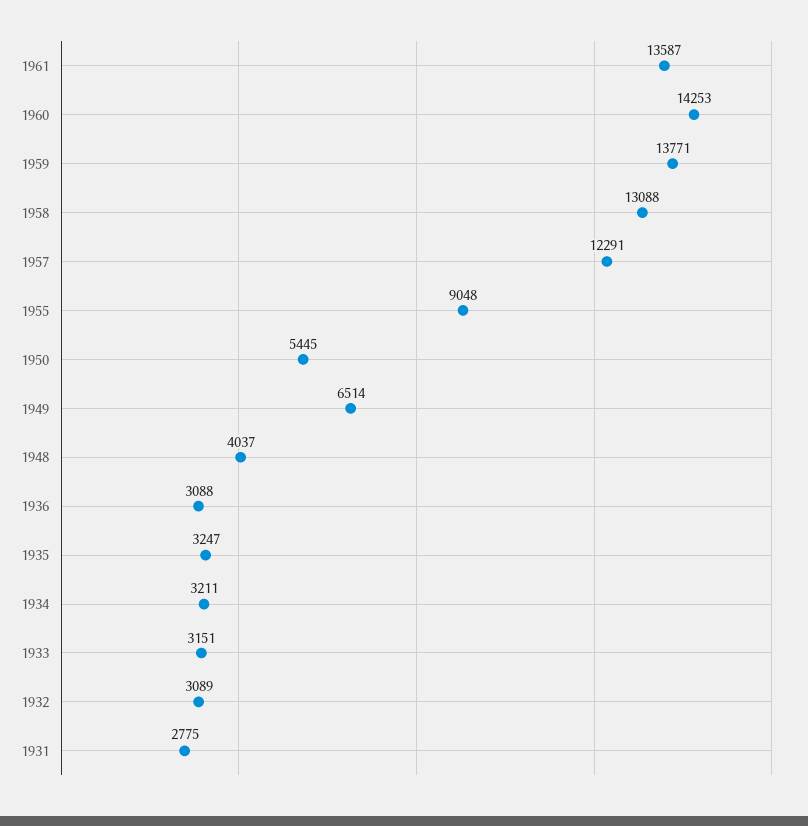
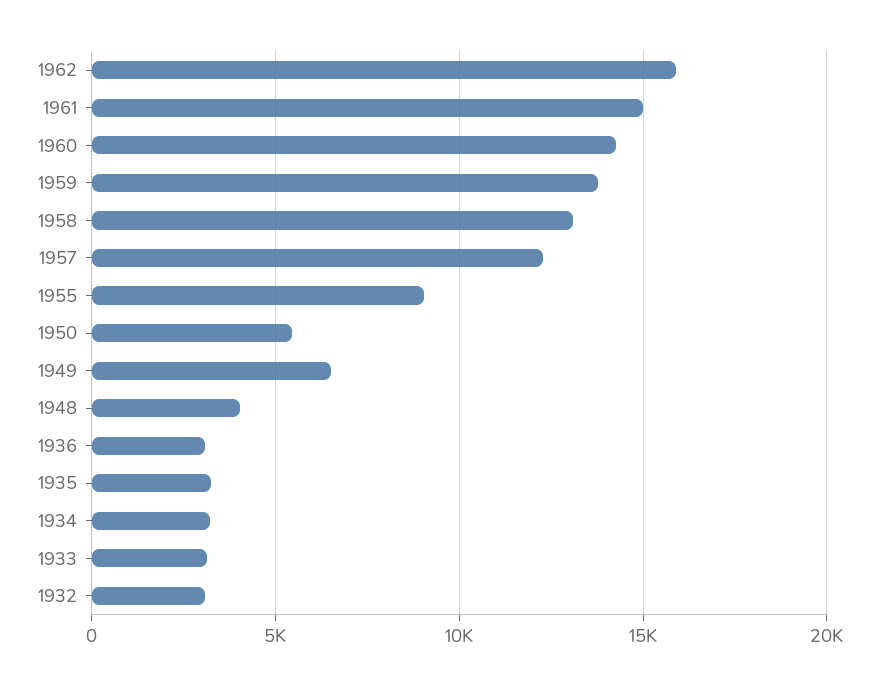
1961: 13587 -> 15000
1931: 2775 -> none
1962: none -> 16000

